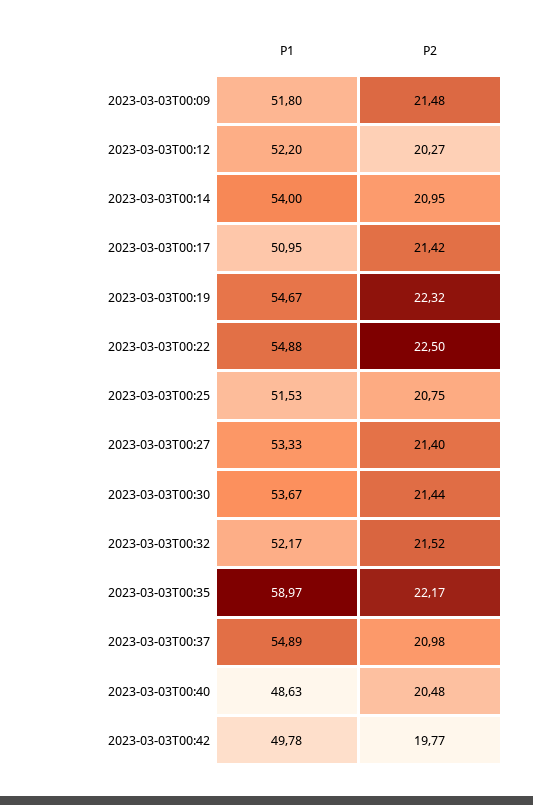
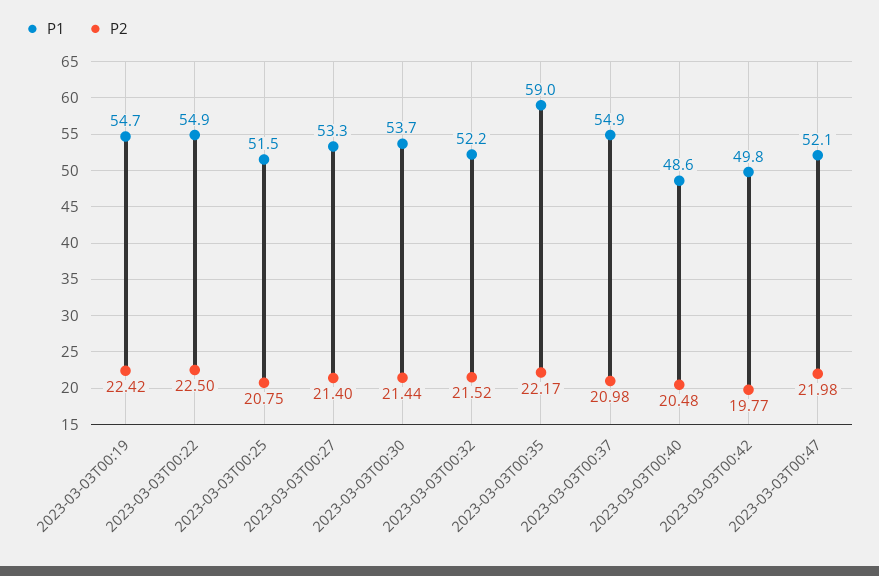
P1, 2023-03-03T00:09: 51.8 -> none
P2, 2023-03-03T00:09: 21.48 -> none
P1, 2023-03-03T00:12: 52.2 -> none
P2, 2023-03-03T00:12: 20.27 -> none
P1, 2023-03-03T00:14: 54 -> none
P2, 2023-03-03T00:14: 20.95 -> none
P1, 2023-03-03T00:17: 50.95 -> none
P2, 2023-03-03T00:17: 21.42 -> none
P2, 2023-03-03T00:19: 22.32 -> 22.42
P1, 2023-03-03T00:47: none -> 52.1
P2, 2023-03-03T00:47: none -> 21.98

